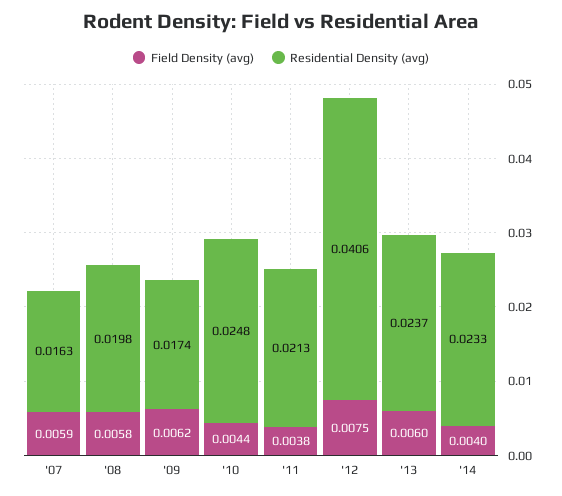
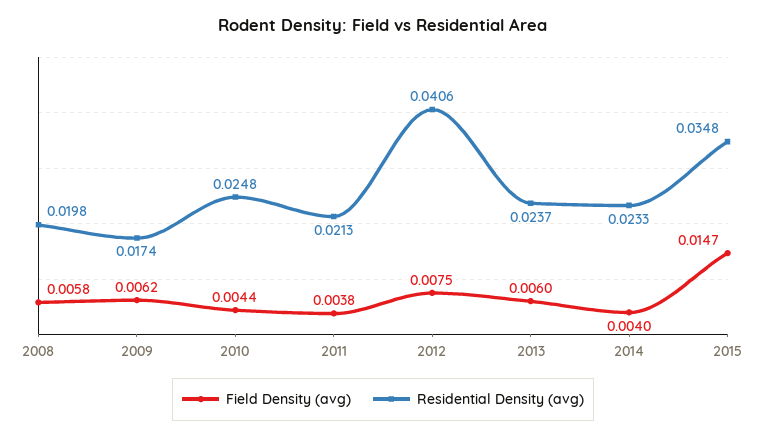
Field Density (avg), '07: 0.0059 -> none
Residential Density (avg), '07: 0.0163 -> none
Field Density (avg), 2015: none -> 0.0147
Residential Density (avg), 2015: none -> 0.0348

